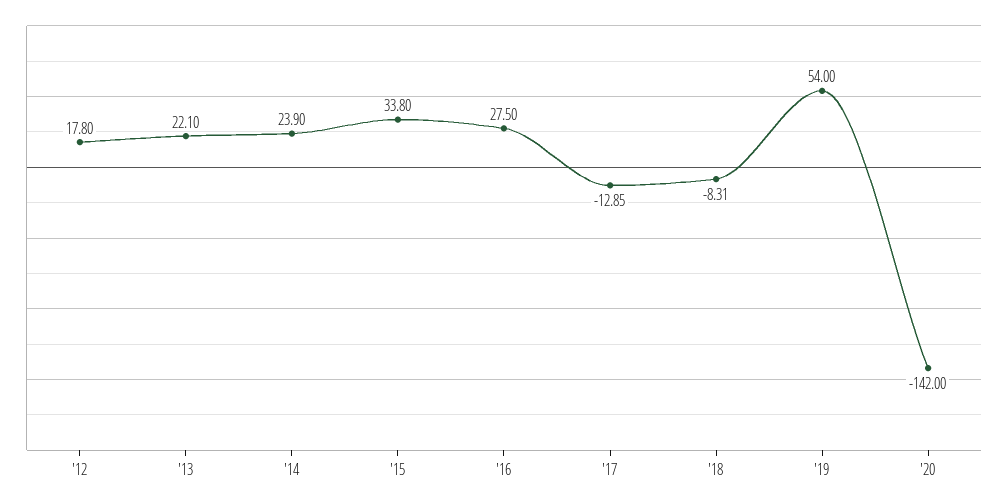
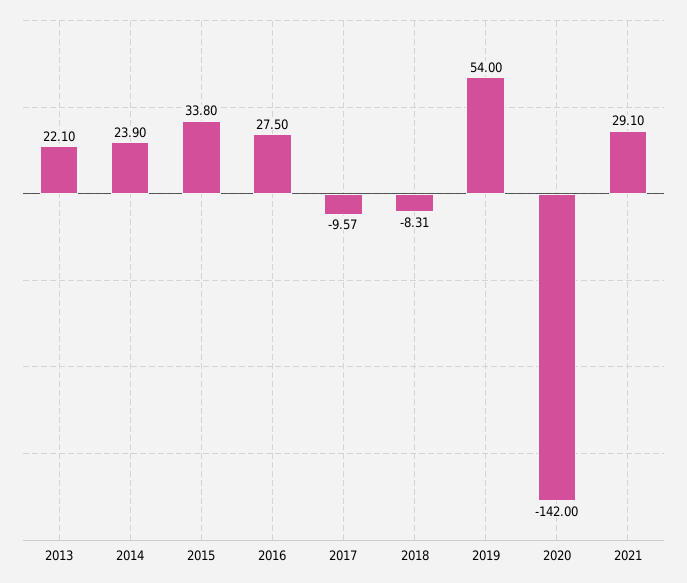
'12: 17.8 -> none
'17: -12.85 -> -9.57
2021: none -> 29.1

